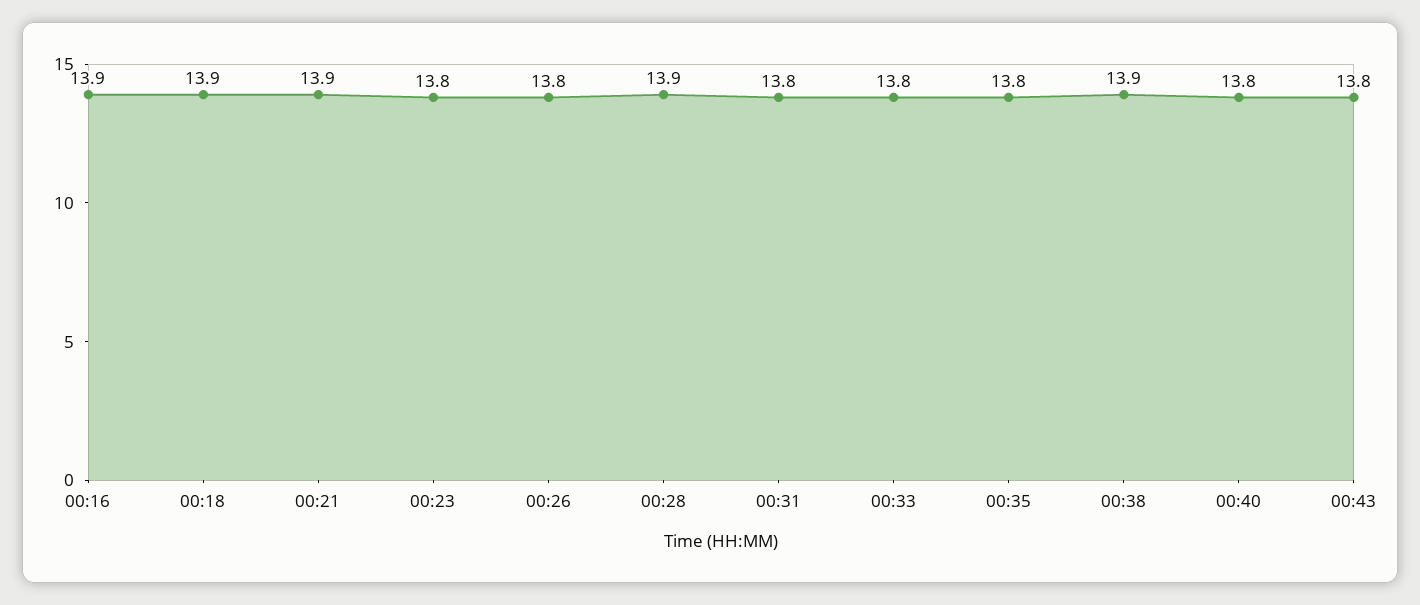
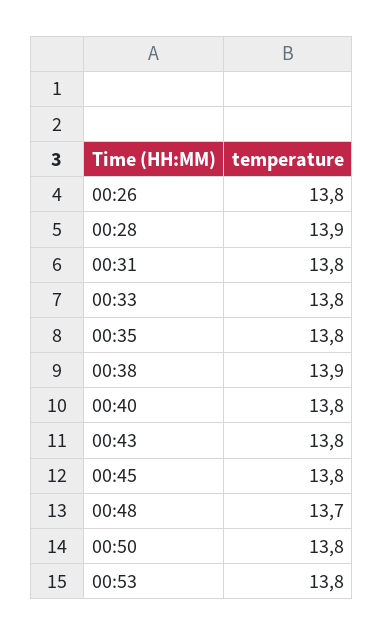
00:16: 13.9 -> none
00:18: 13.9 -> none
00:21: 13.9 -> none
00:23: 13.8 -> none
00:45: none -> 13.8
00:48: none -> 13.7
00:50: none -> 13.8
00:53: none -> 13.8

